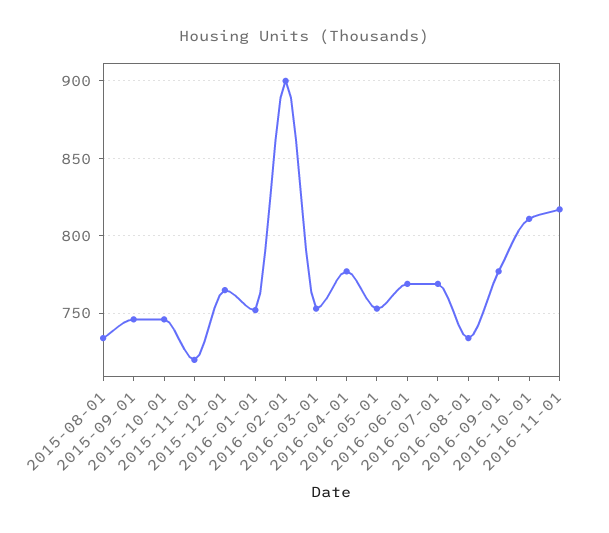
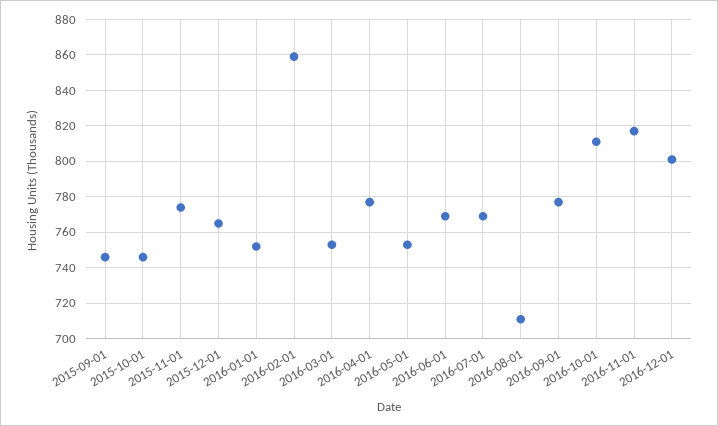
2015-08-01: 735 -> none
2015-11-01: 720 -> 775
2016-02-01: 900 -> 860
2016-08-01: 735 -> 710
2016-12-01: none -> 800

